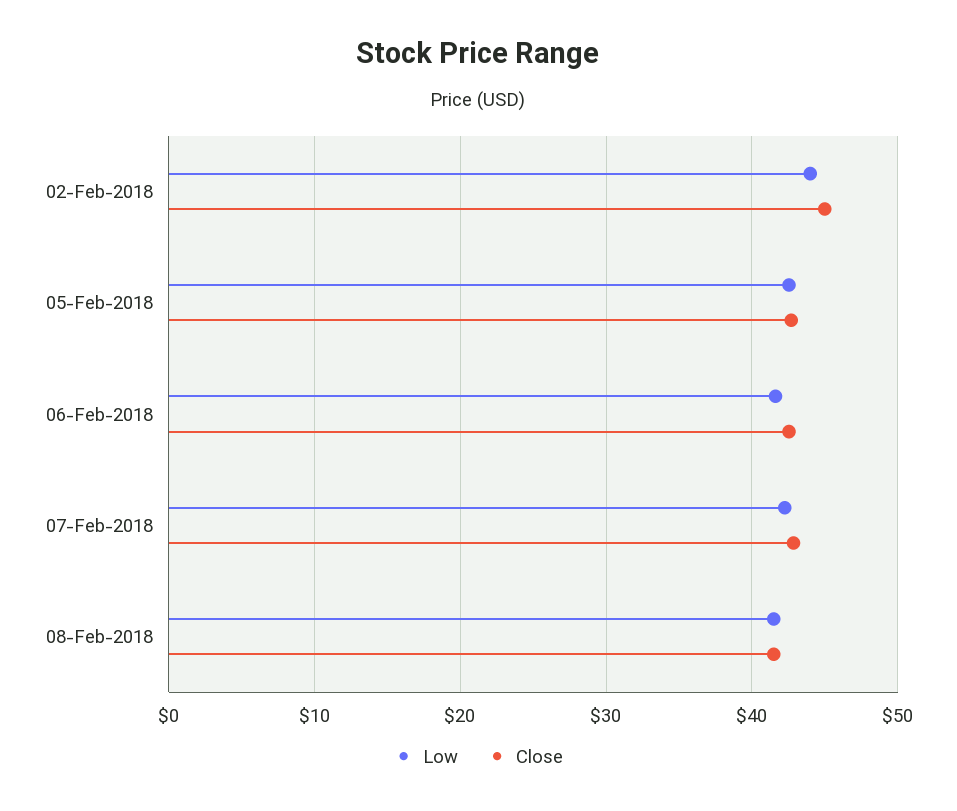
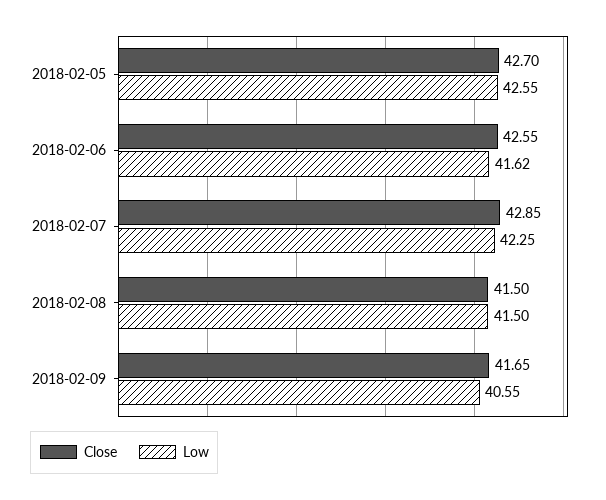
Low, 02-Feb-2018: 44 -> none
Close, 02-Feb-2018: 45 -> none
Close, 2018-02-09: none -> 41.65
Low, 2018-02-09: none -> 40.55

